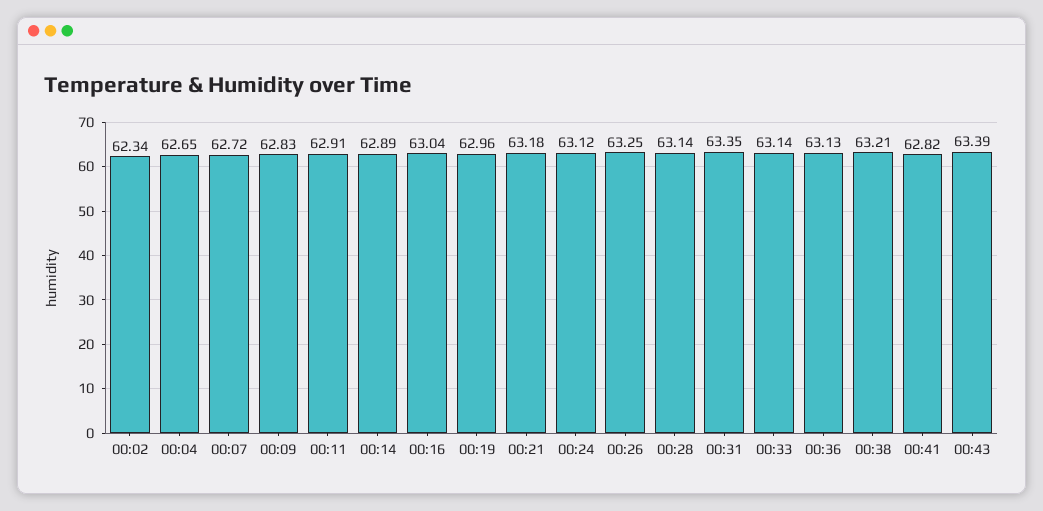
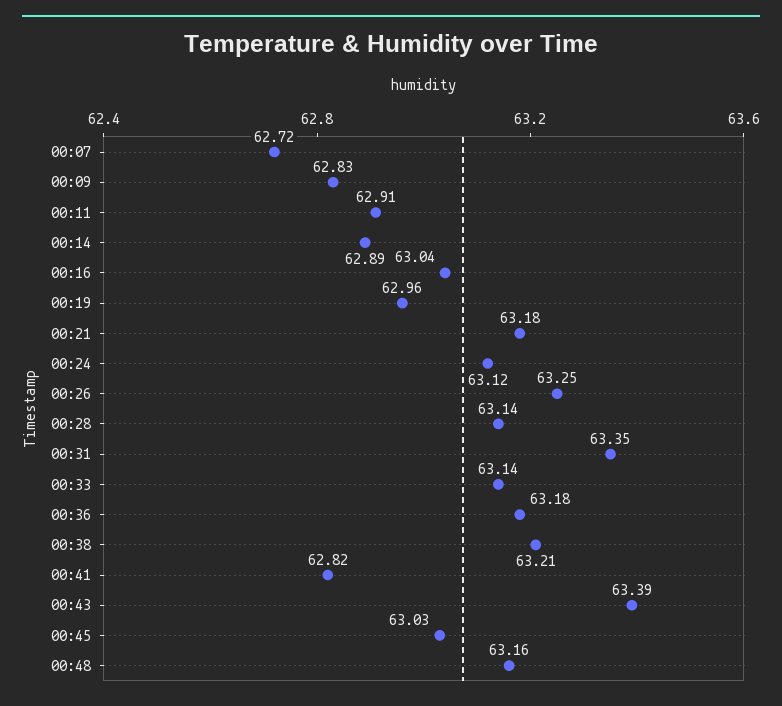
00:02: 62.34 -> none
00:04: 62.65 -> none
00:36: 63.13 -> 63.18
00:45: none -> 63.03
00:48: none -> 63.16

